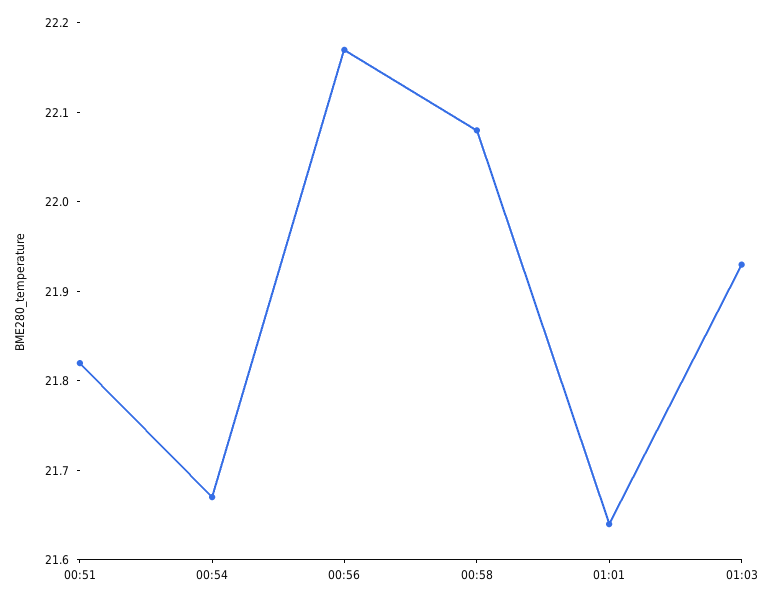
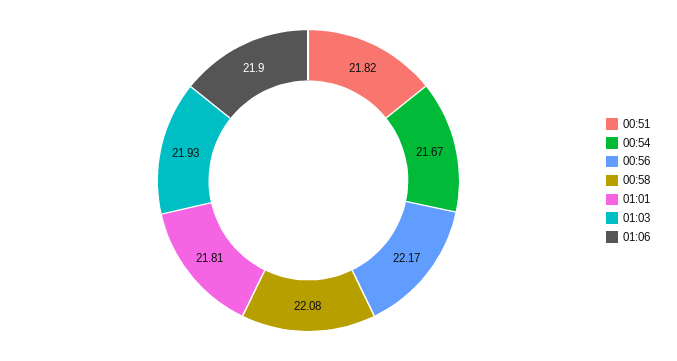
01:01: 21.64 -> 21.81
01:06: none -> 21.9

